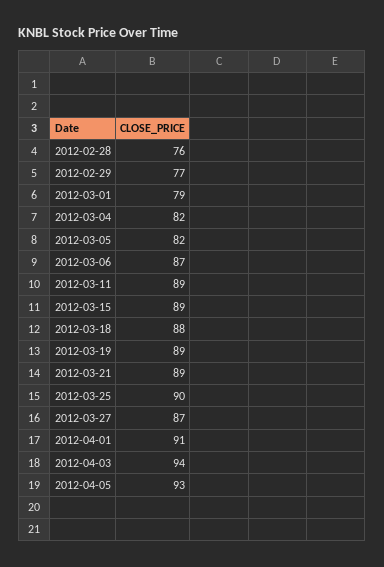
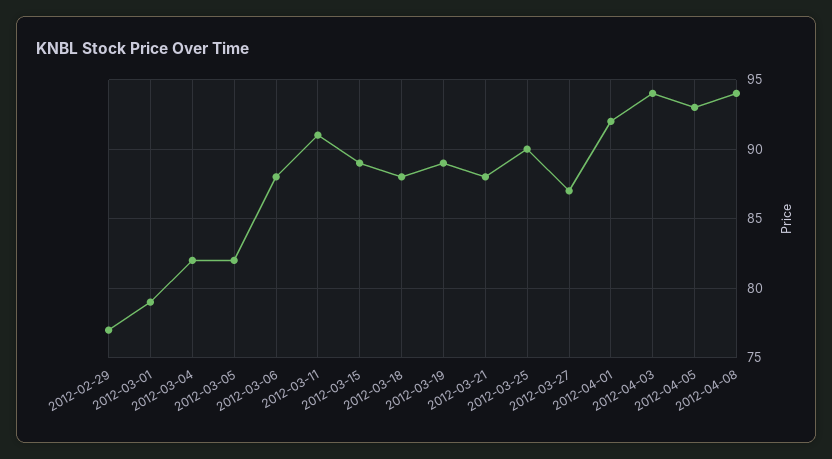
2012-02-28: 76 -> none
2012-03-06: 87 -> 88
2012-03-11: 89 -> 91
2012-03-21: 89 -> 88
2012-04-01: 91 -> 92
2012-04-08: none -> 94

